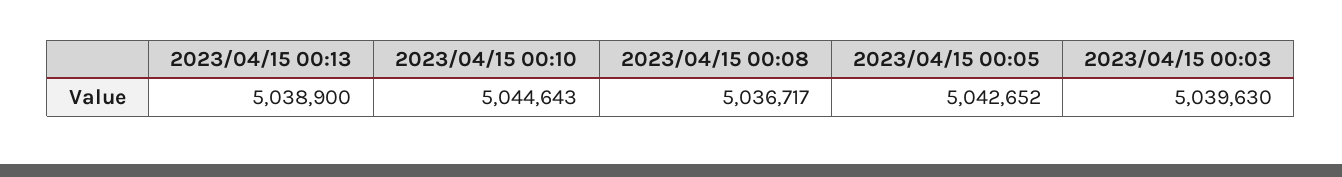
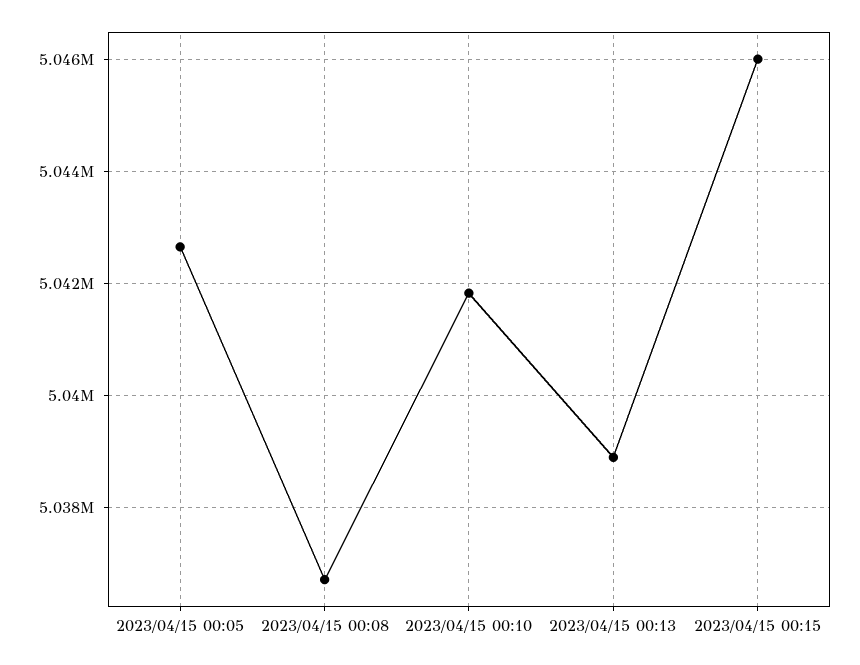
2023/04/15 00:10: 5044643 -> 5041800
2023/04/15 00:03: 5039630 -> none
2023/04/15 00:15: none -> 5046000

